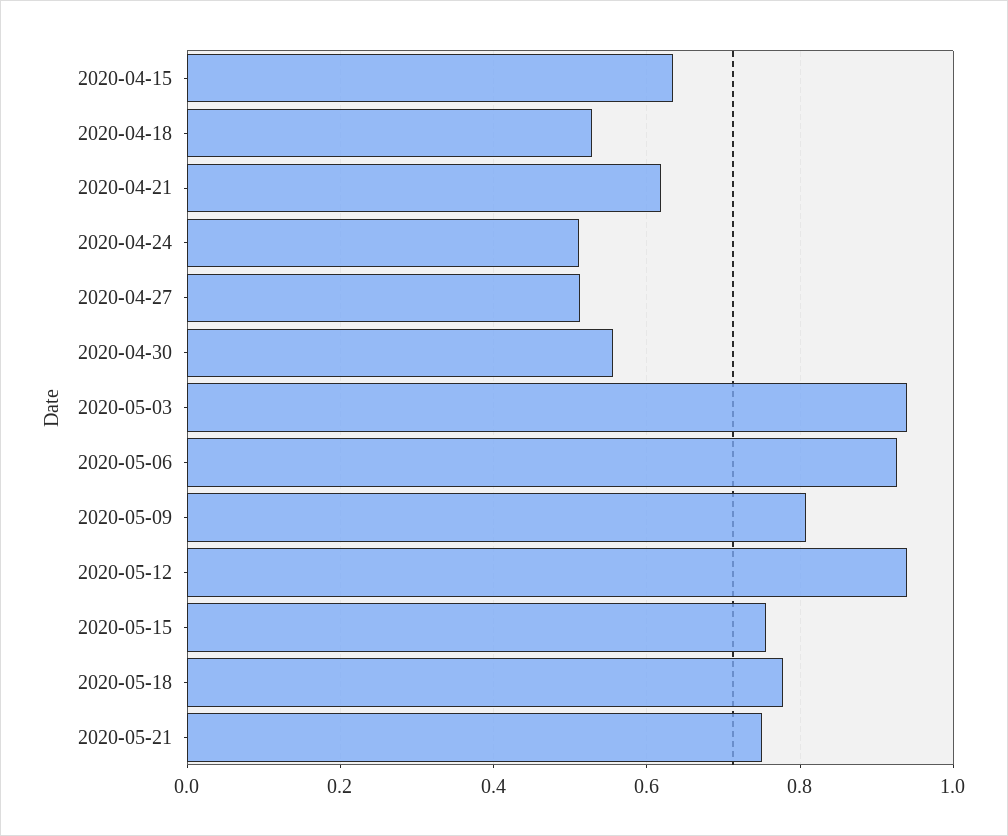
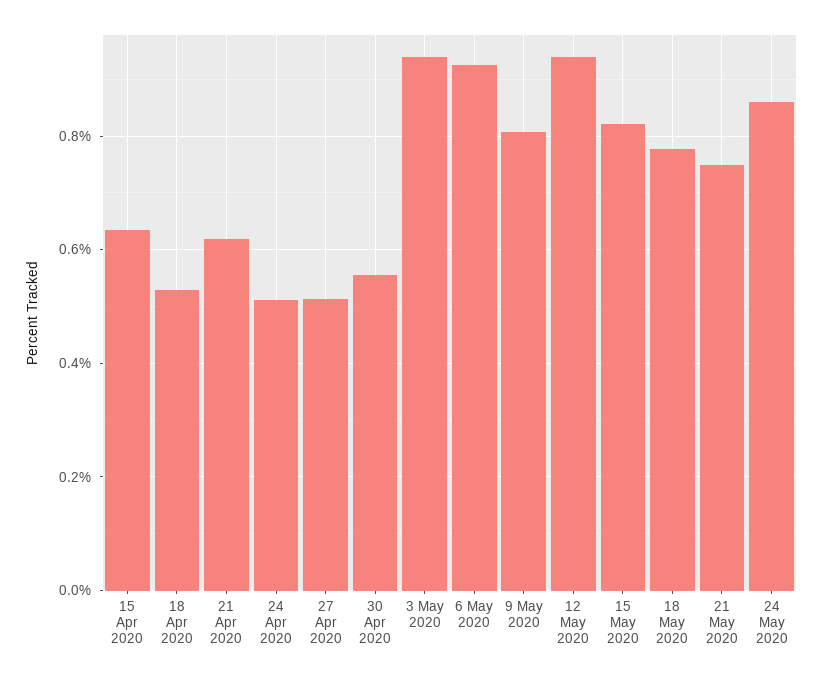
2020-05-15: 0.76 -> 0.82
24 May 2020: none -> 0.86

